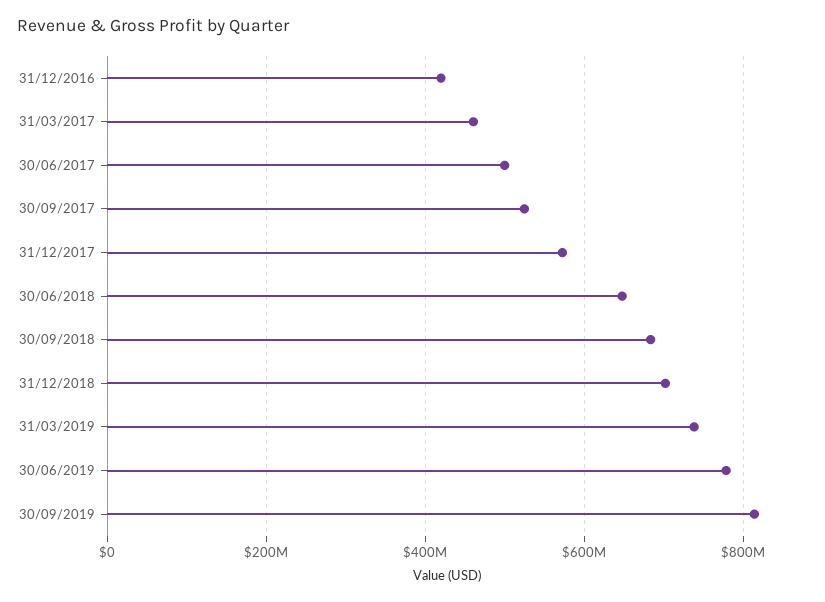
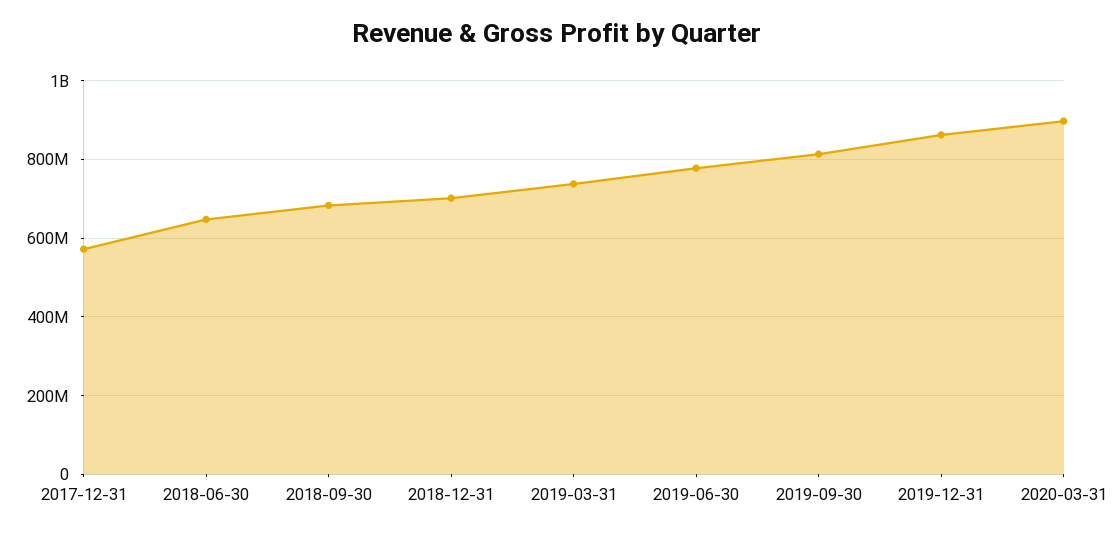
31/12/2016: 420000000 -> none
31/03/2017: 460000000 -> none
30/06/2017: 500000000 -> none
30/09/2017: 520000000 -> none
2019-12-31: none -> 860000000
2020-03-31: none -> 900000000

